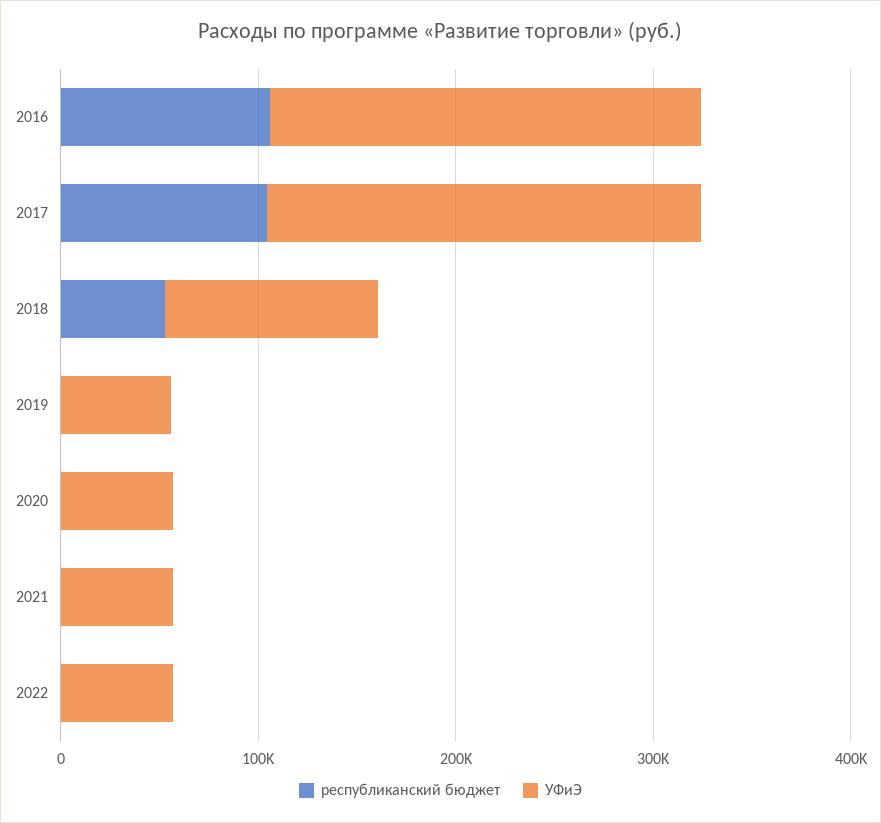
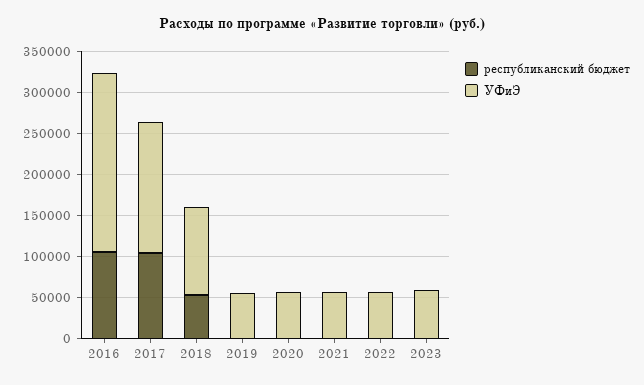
УФиЭ, 2017: 220000 -> 160000
республиканский бюджет, 2023: none -> 0
УФиЭ, 2023: none -> 60000

